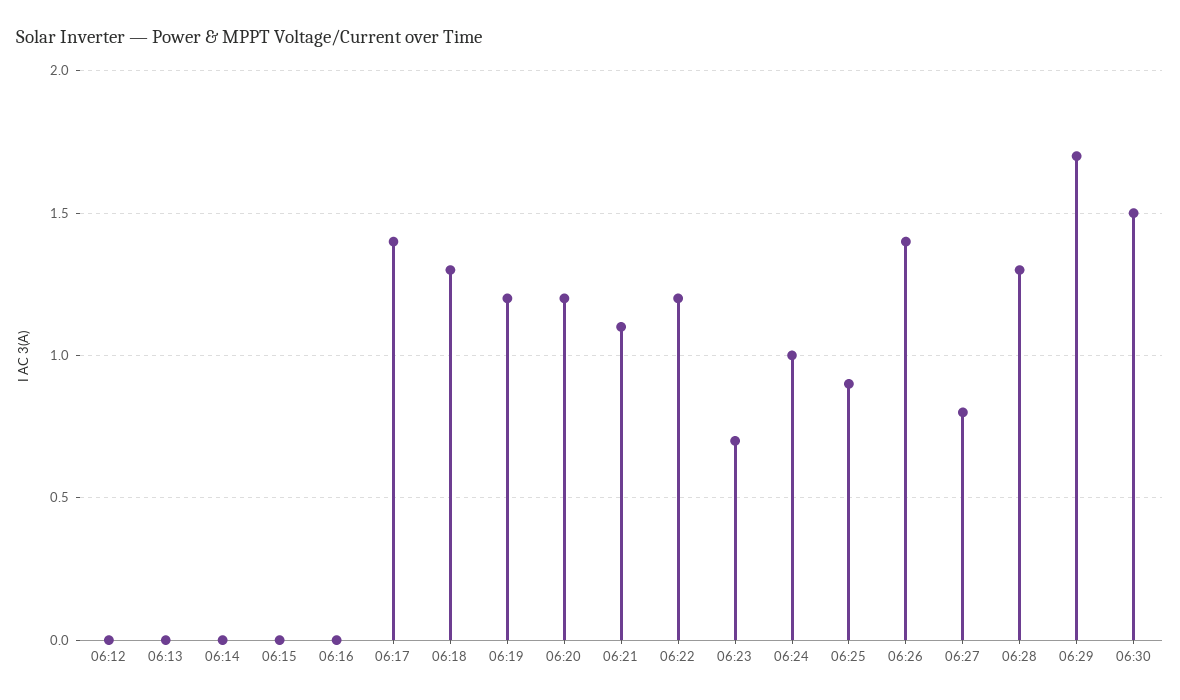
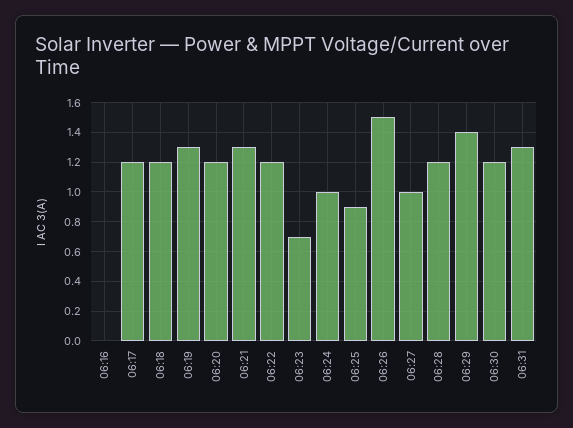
06:12: 0 -> none
06:13: 0 -> none
06:14: 0 -> none
06:15: 0 -> none
06:17: 1.4 -> 1.2
06:18: 1.3 -> 1.2
06:19: 1.2 -> 1.3
06:21: 1.1 -> 1.3
06:26: 1.4 -> 1.5
06:27: 0.8 -> 1
06:28: 1.3 -> 1.2
06:29: 1.7 -> 1.4
06:30: 1.5 -> 1.2
06:31: none -> 1.3

